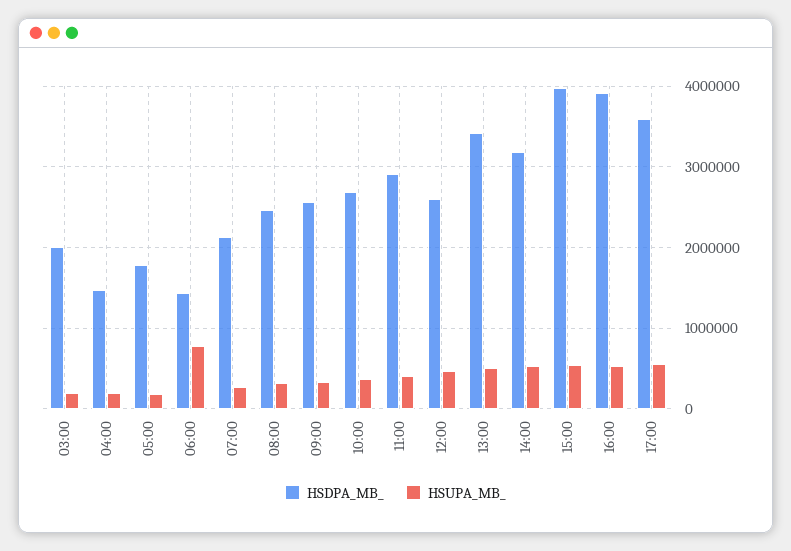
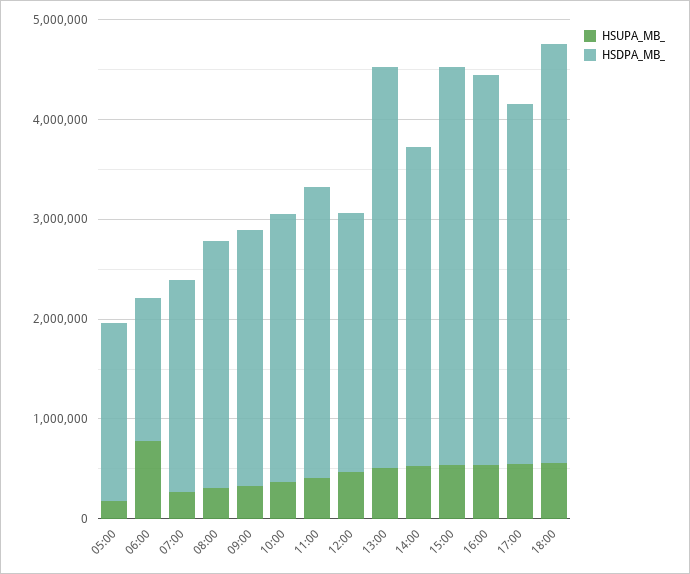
HSDPA_MB_, 03:00: 2000000 -> none
HSUPA_MB_, 03:00: 200000 -> none
HSDPA_MB_, 04:00: 1500000 -> none
HSUPA_MB_, 04:00: 200000 -> none
HSDPA_MB_, 13:00: 3400000 -> 4000000
HSUPA_MB_, 18:00: none -> 600000
HSDPA_MB_, 18:00: none -> 4200000

